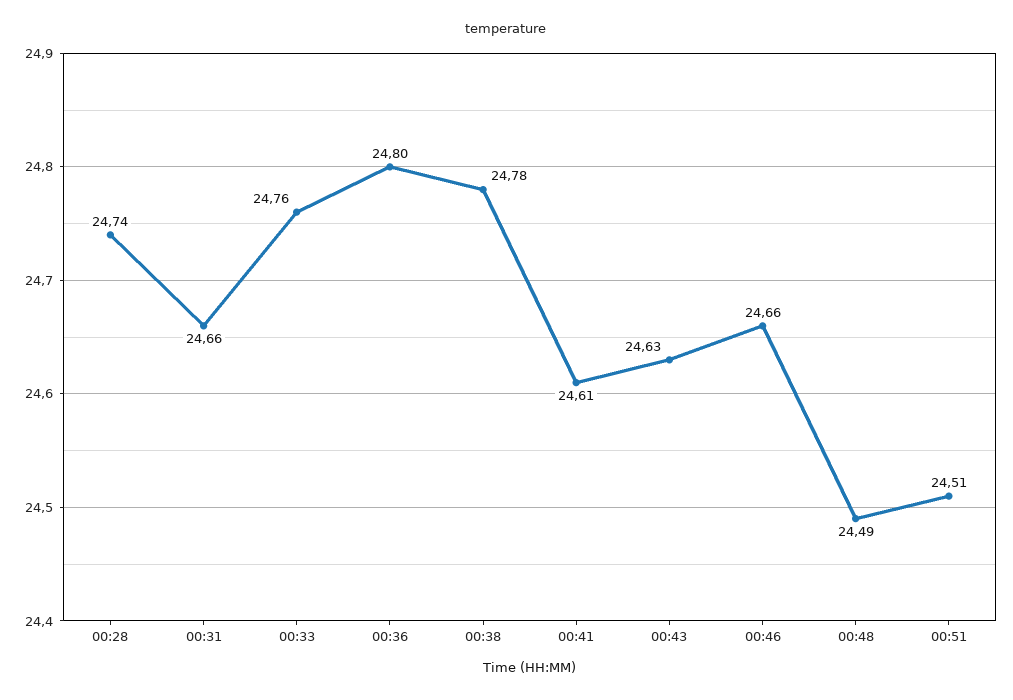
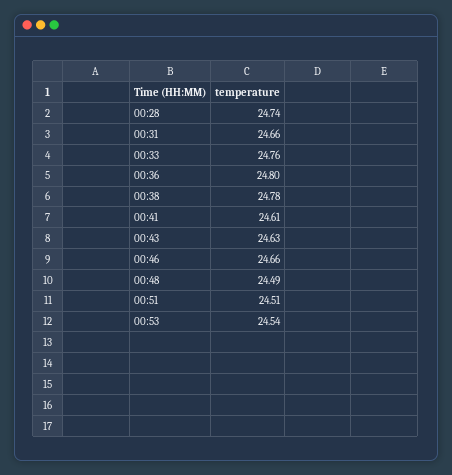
00:53: none -> 24.54

